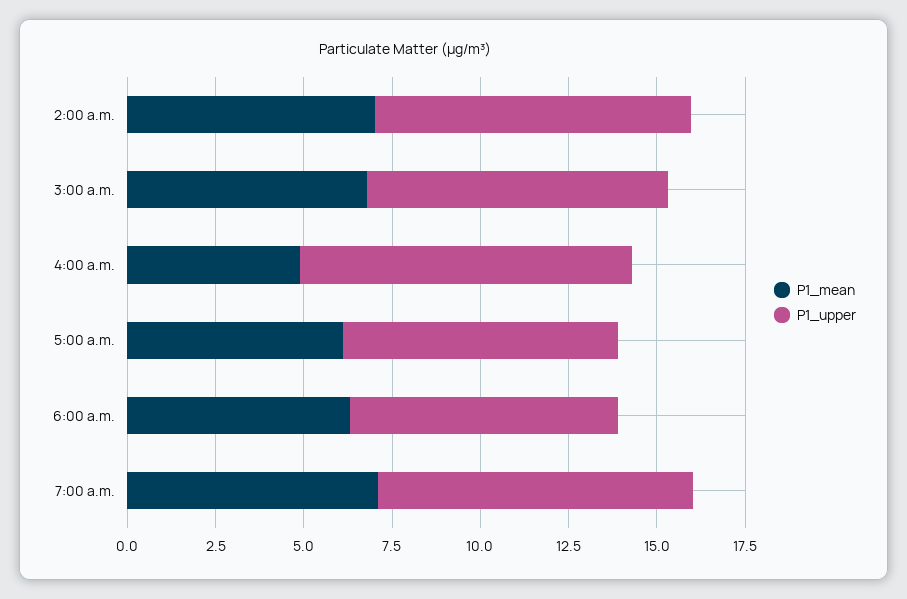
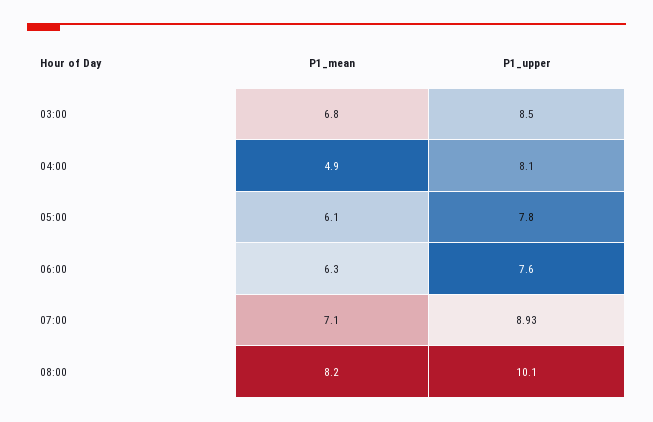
P1_mean, 2:00 a.m.: 7 -> none
P1_upper, 2:00 a.m.: 9 -> none
P1_upper, 4:00 a.m.: 9.5 -> 8.1
P1_mean, 08:00: none -> 8.2
P1_upper, 08:00: none -> 10.1

